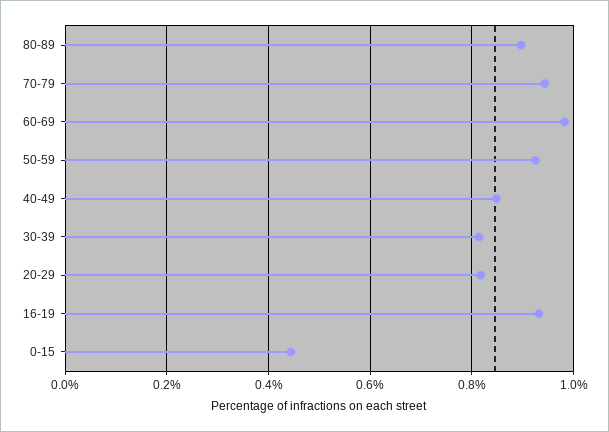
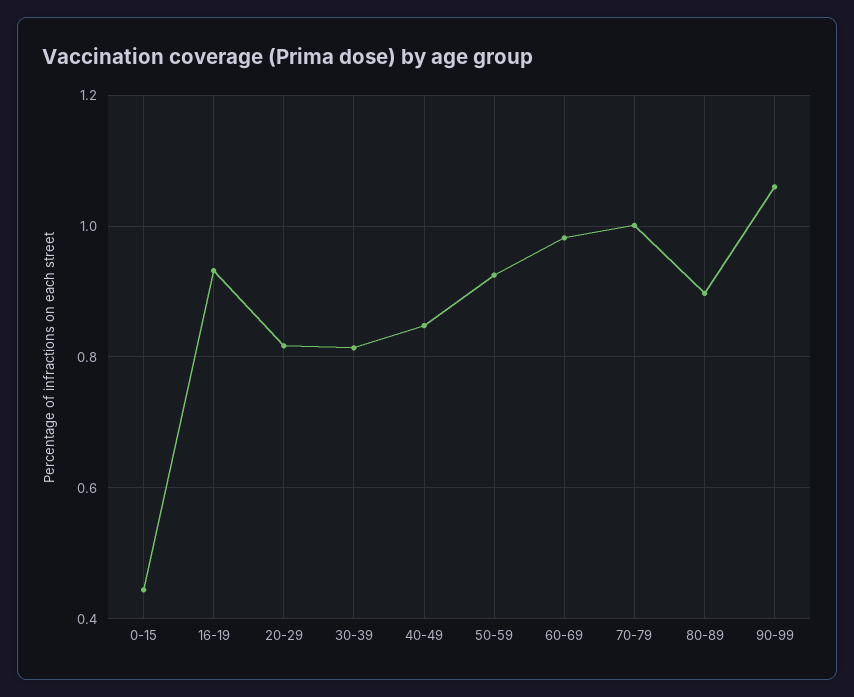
70-79: 0.94 -> 1
90-99: none -> 1.06

